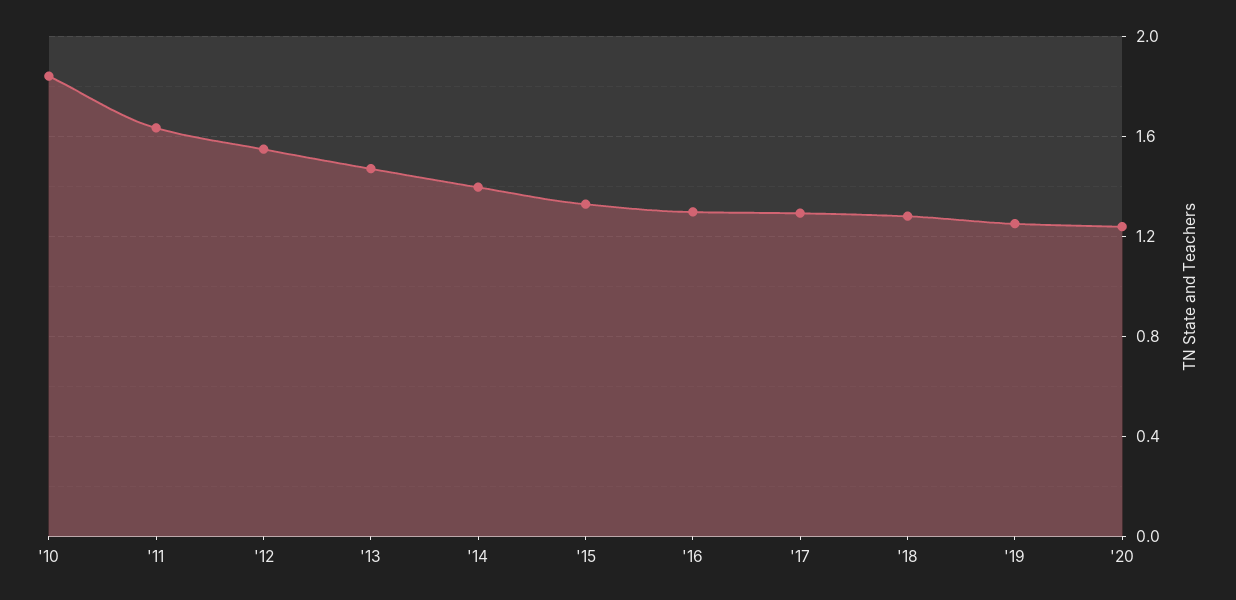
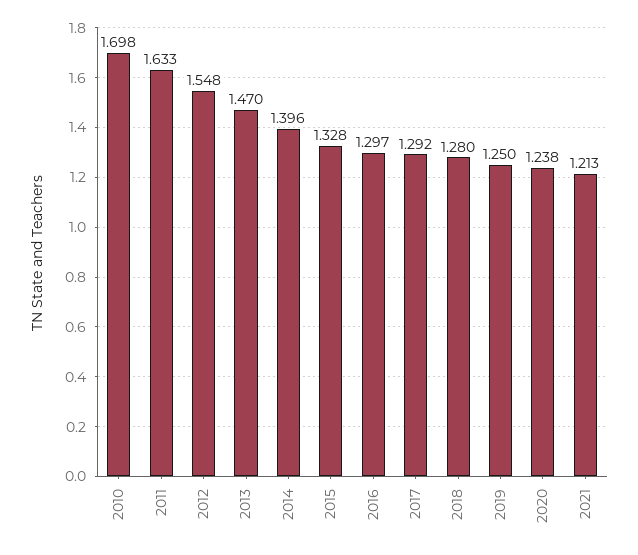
'10: 1.85 -> 1.698
2021: none -> 1.213

